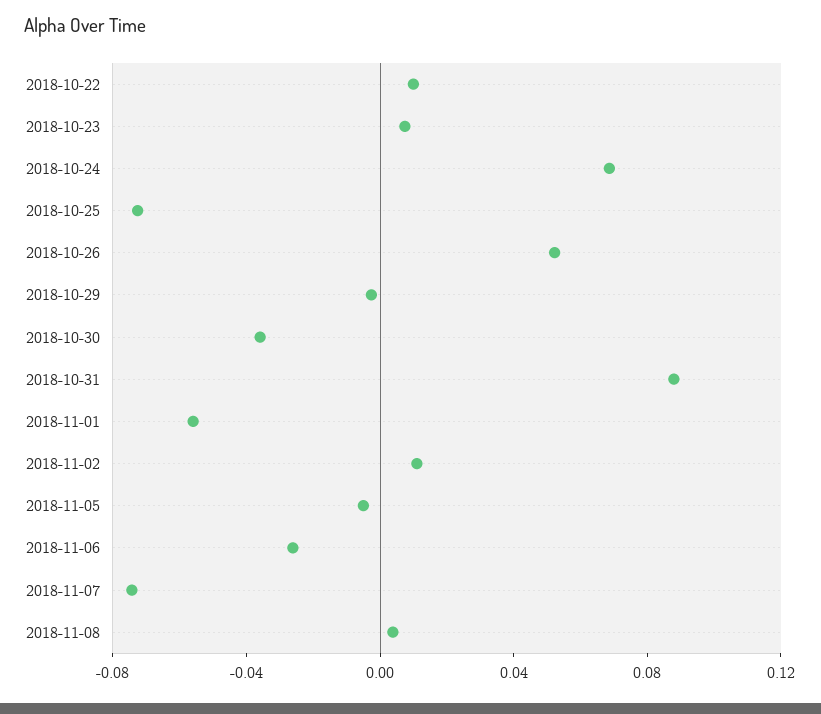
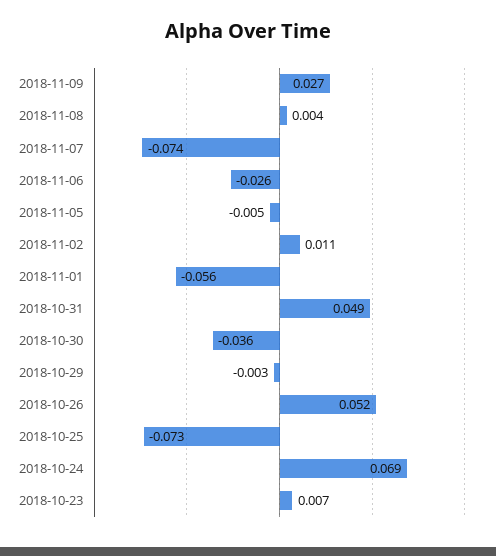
2018-10-22: 0.01 -> none
2018-10-31: 0.09 -> 0.049
2018-11-09: none -> 0.027

